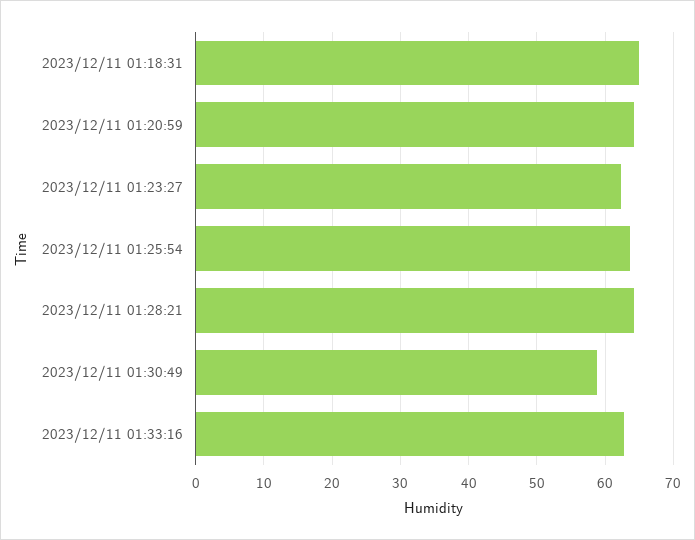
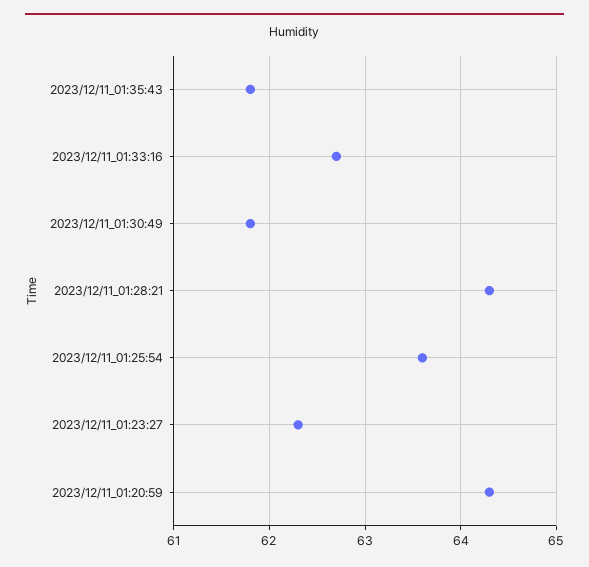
2023/12/11 01:18:31: 65 -> none
2023/12/11 01:30:49: 59 -> 61.8
2023/12/11_01:35:43: none -> 61.8

